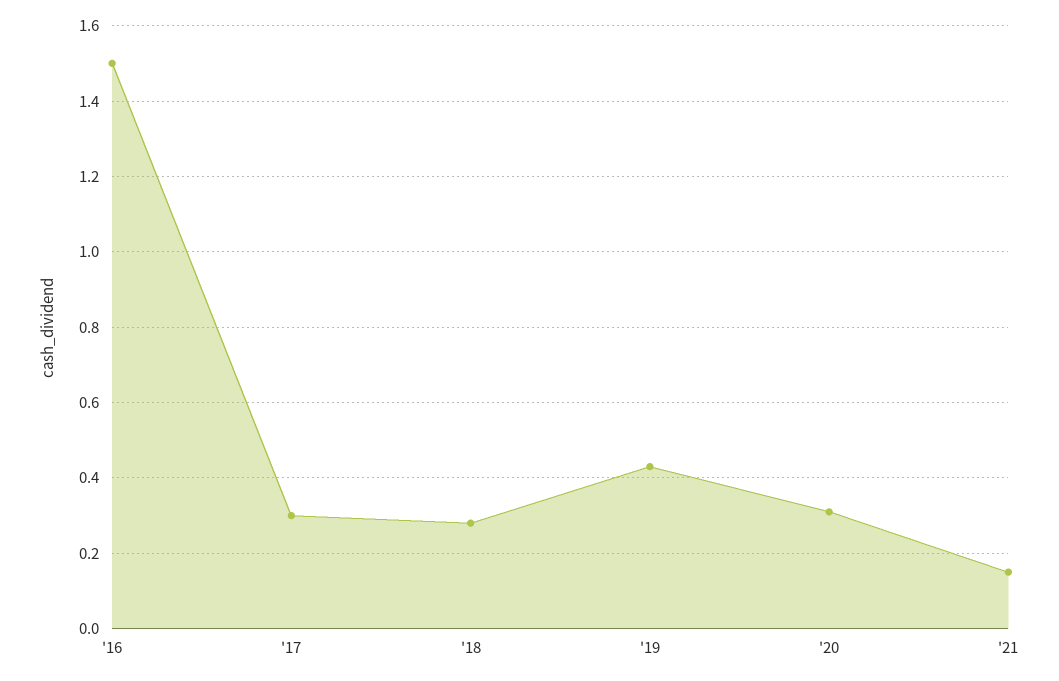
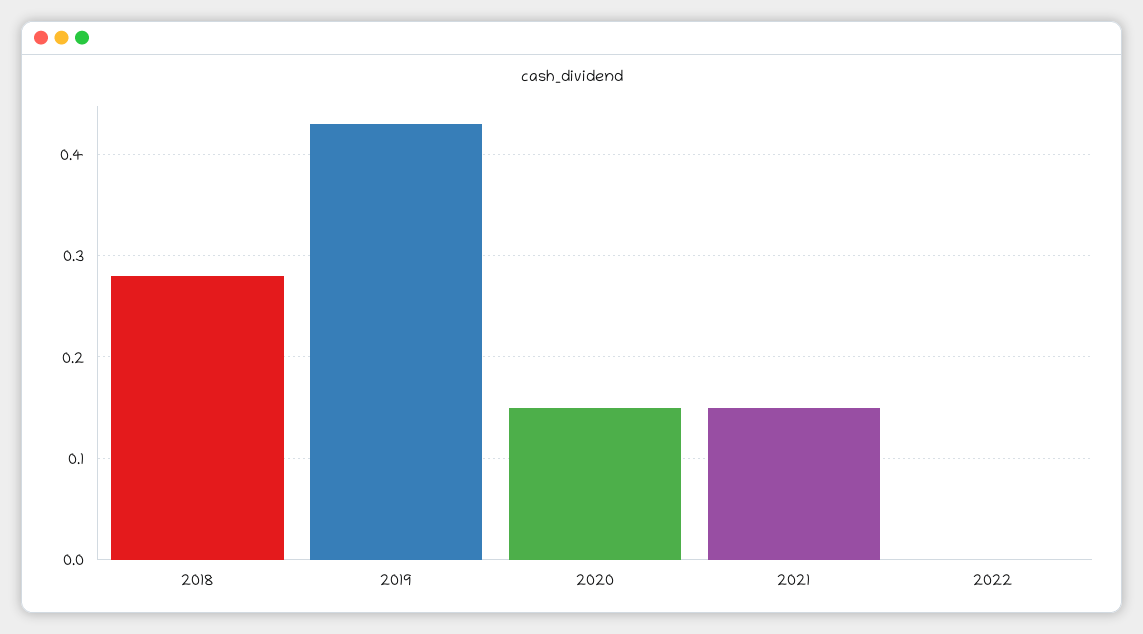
'16: 1.5 -> none
'17: 0.3 -> none
'20: 0.3 -> 0.15
2022: none -> 0

